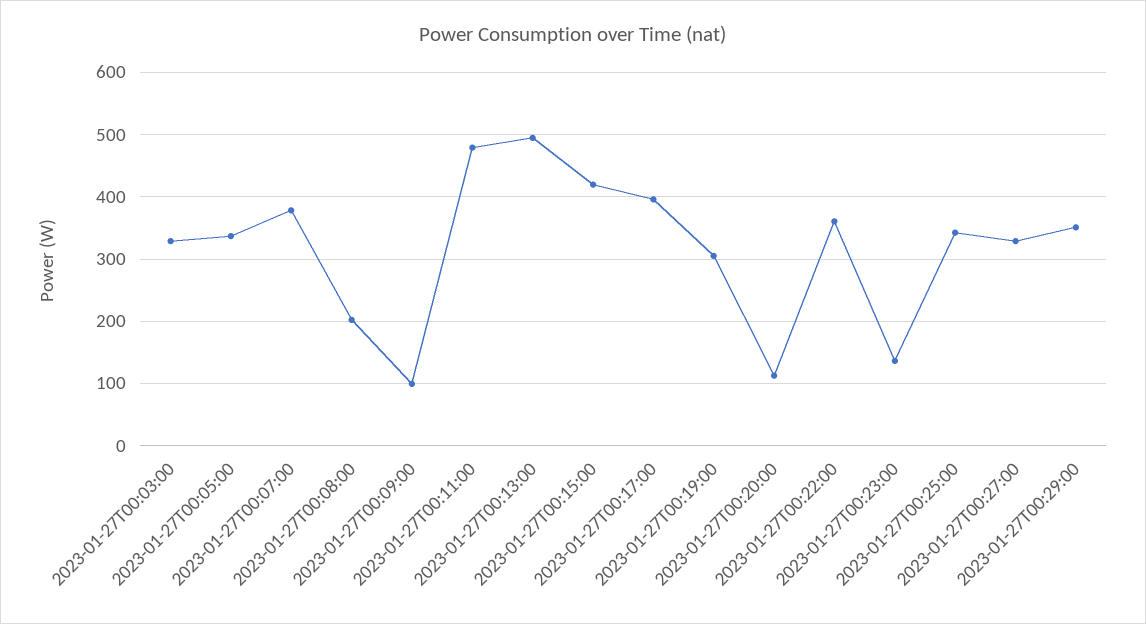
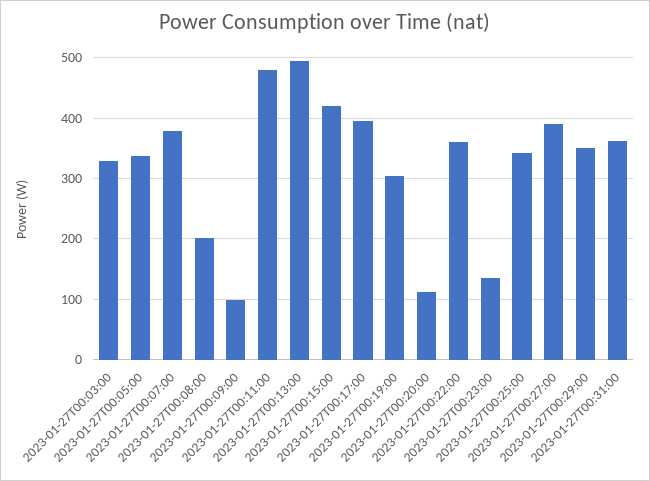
2023-01-27T00:27:00: 330 -> 390
2023-01-27T00:31:00: none -> 360

